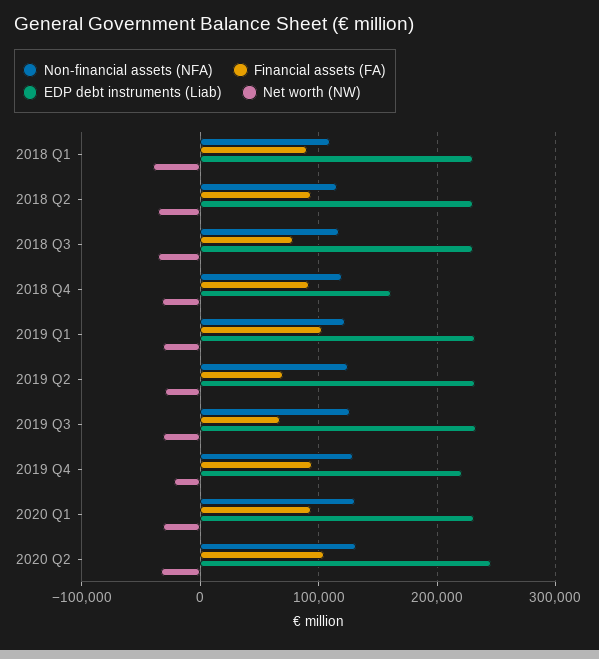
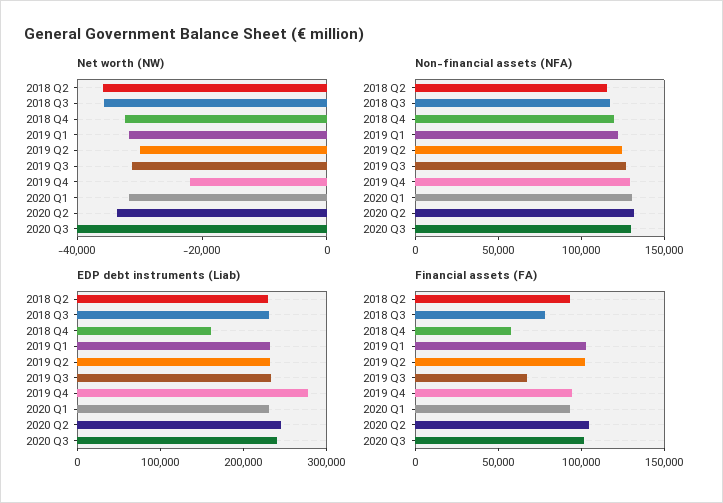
Non-financial assets (NFA), 2018 Q1: 110000 -> none
Financial assets (FA), 2018 Q1: 90000 -> none
EDP debt instruments (Liab), 2018 Q1: 230000 -> none
Net worth (NW), 2018 Q1: -40000 -> none
Financial assets (FA), 2018 Q4: 90000 -> 60000
Financial assets (FA), 2019 Q2: 70000 -> 100000
EDP debt instruments (Liab), 2019 Q4: 220000 -> 280000
Net worth (NW), 2020 Q3: none -> -40000
Non-financial assets (NFA), 2020 Q3: none -> 130000
EDP debt instruments (Liab), 2020 Q3: none -> 240000
Financial assets (FA), 2020 Q3: none -> 100000

